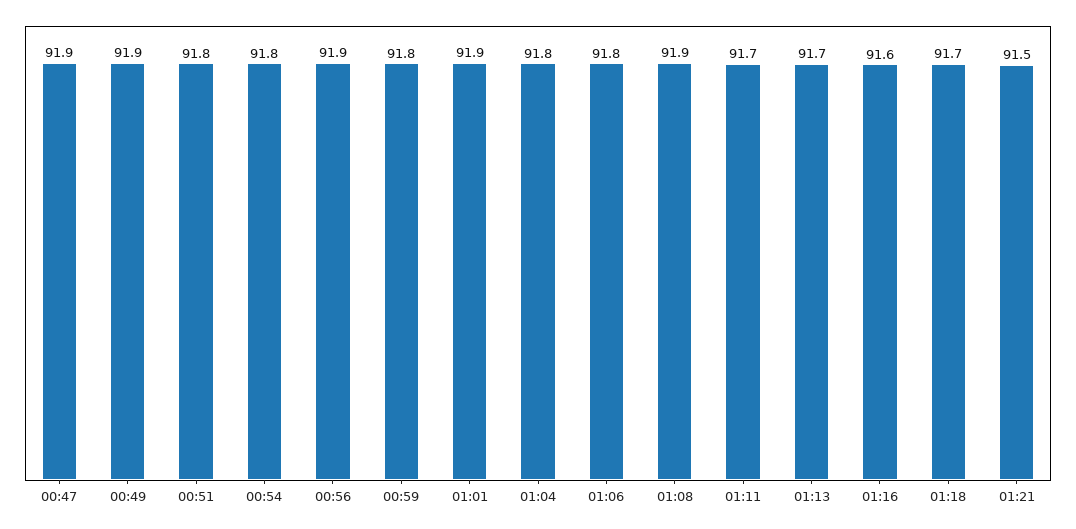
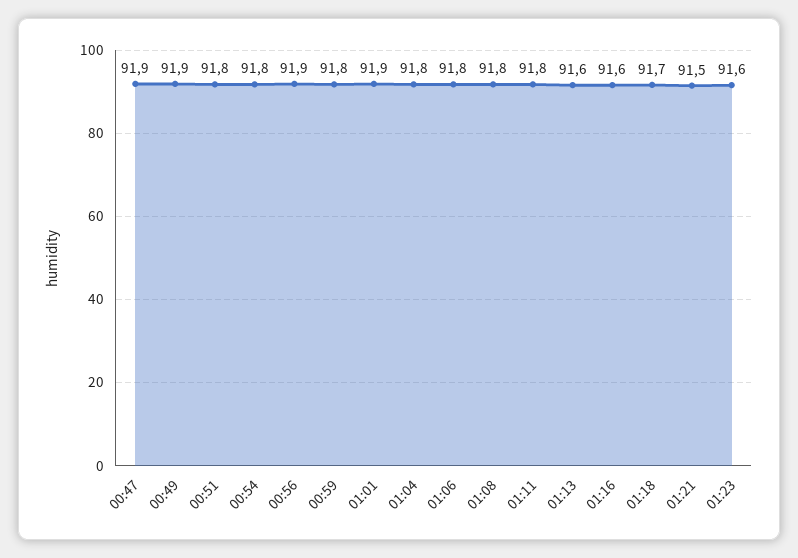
01:08: 91.9 -> 91.8
01:11: 91.7 -> 91.8
01:13: 91.7 -> 91.6
01:23: none -> 91.6

